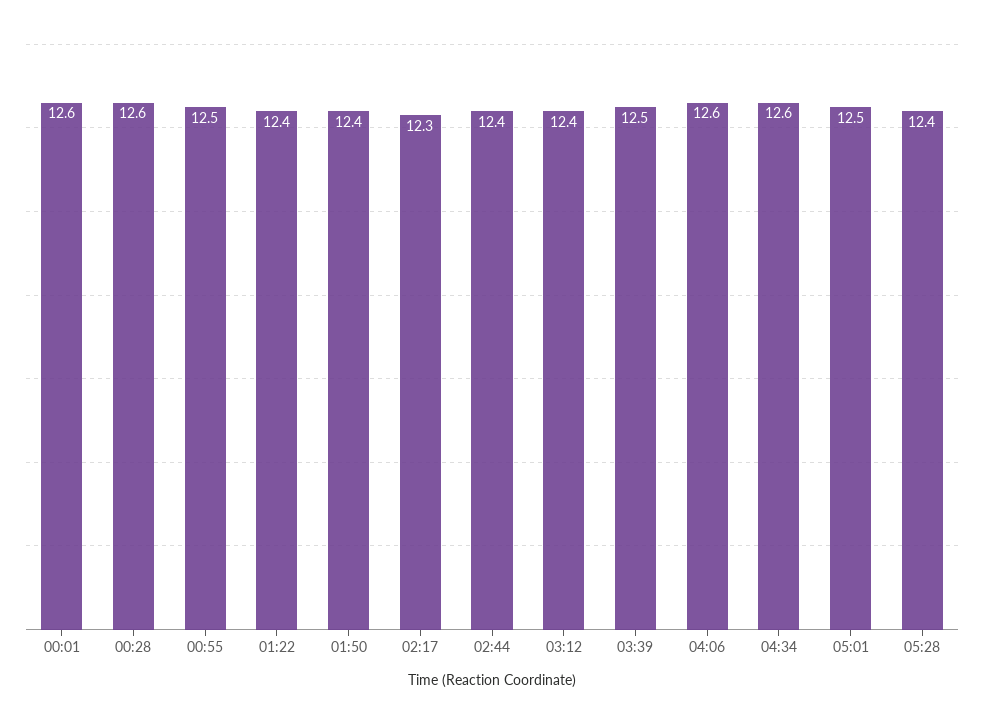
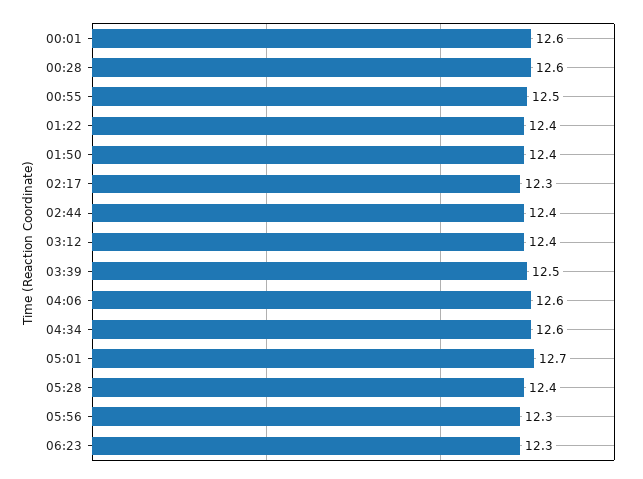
05:01: 12.5 -> 12.7
05:56: none -> 12.3
06:23: none -> 12.3

